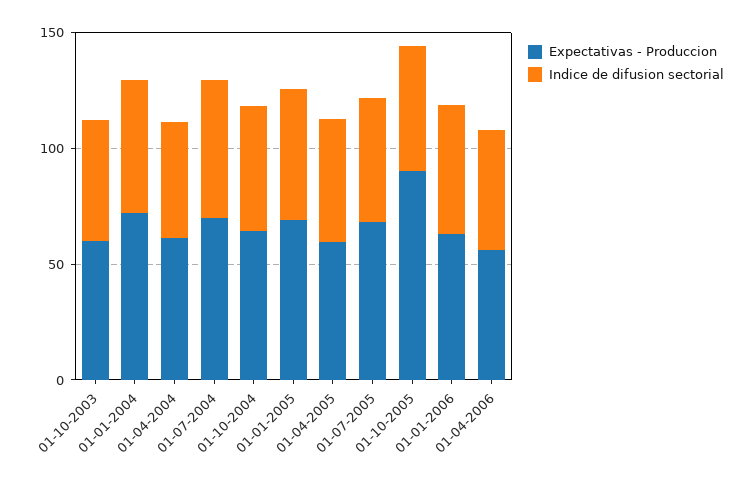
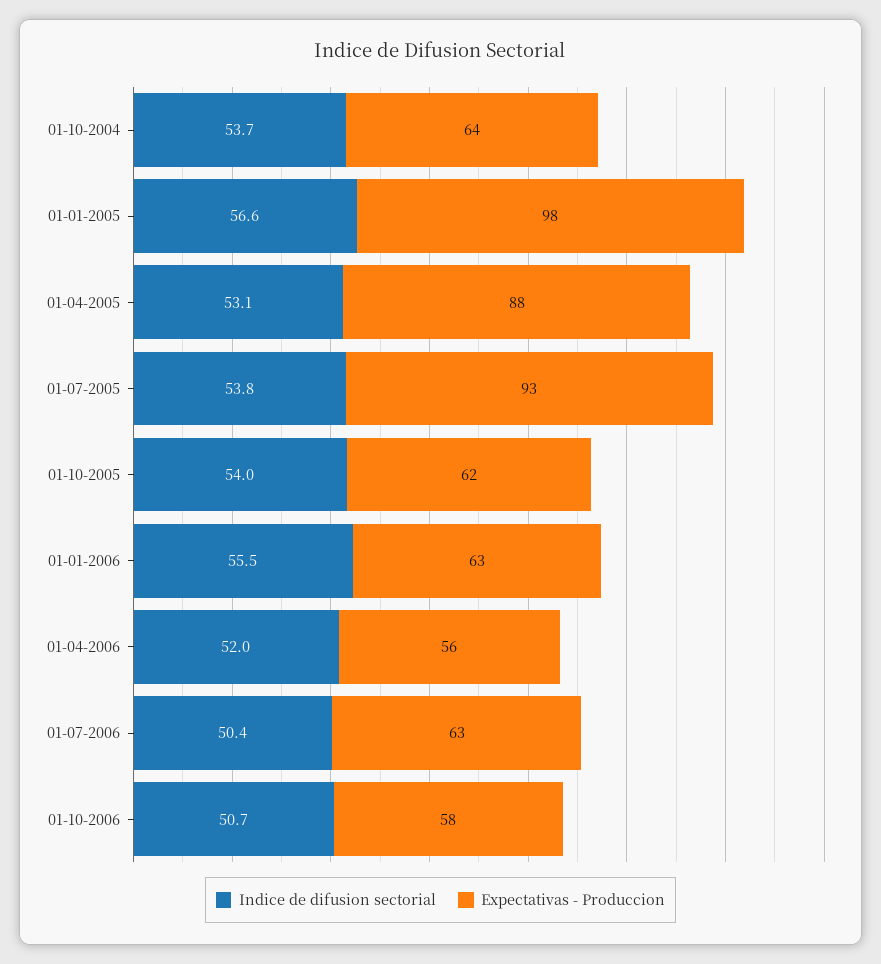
Expectativas - Produccion, 01-10-2003: 60 -> none
Indice de difusion sectorial, 01-10-2003: 50 -> none
Expectativas - Produccion, 01-01-2004: 70 -> none
Indice de difusion sectorial, 01-01-2004: 60 -> none
Expectativas - Produccion, 01-04-2004: 60 -> none
Indice de difusion sectorial, 01-04-2004: 50 -> none
Expectativas - Produccion, 01-07-2004: 70 -> none
Indice de difusion sectorial, 01-07-2004: 60 -> none
Expectativas - Produccion, 01-01-2005: 70 -> 98
Expectativas - Produccion, 01-04-2005: 60 -> 88
Expectativas - Produccion, 01-07-2005: 70 -> 93
Expectativas - Produccion, 01-10-2005: 90 -> 62
Indice de difusion sectorial, 01-07-2006: none -> 50.4
Expectativas - Produccion, 01-07-2006: none -> 63
Indice de difusion sectorial, 01-10-2006: none -> 50.7
Expectativas - Produccion, 01-10-2006: none -> 58

